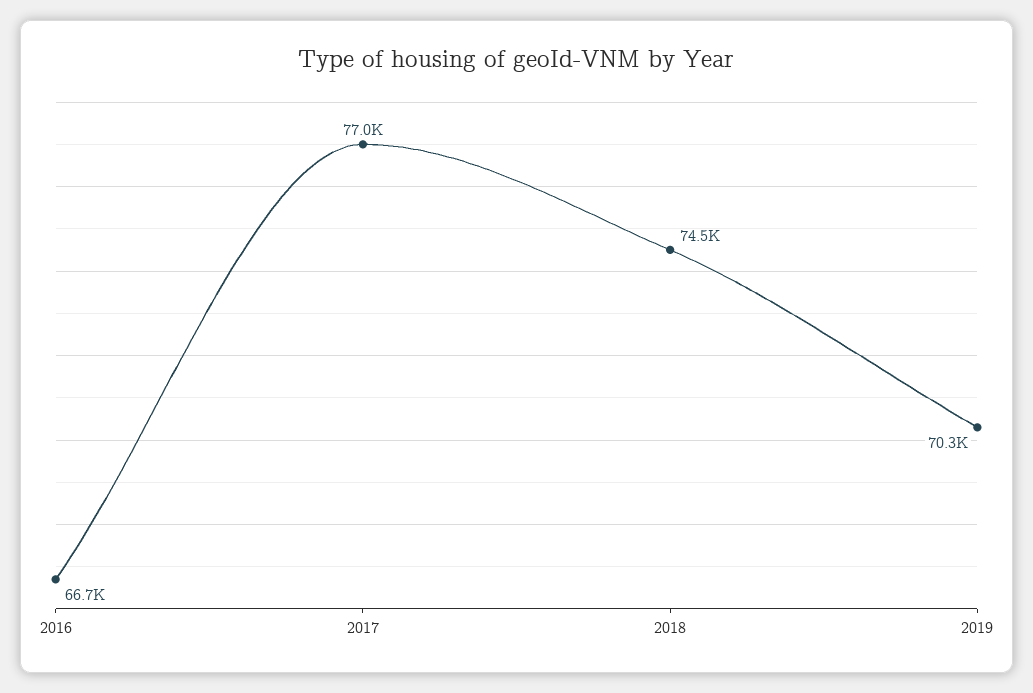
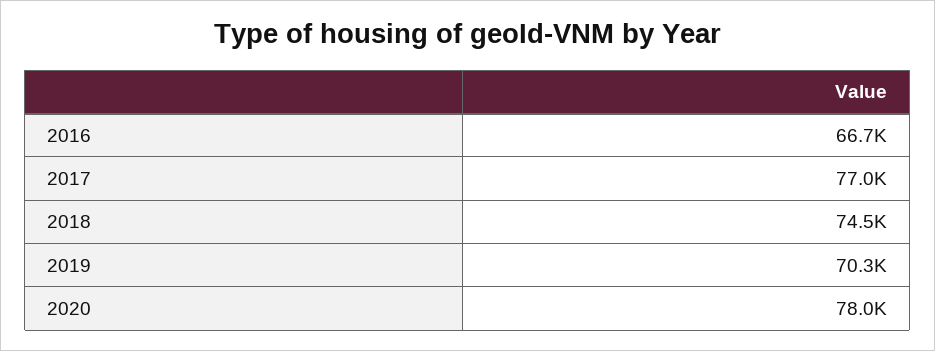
2020: none -> 78000

